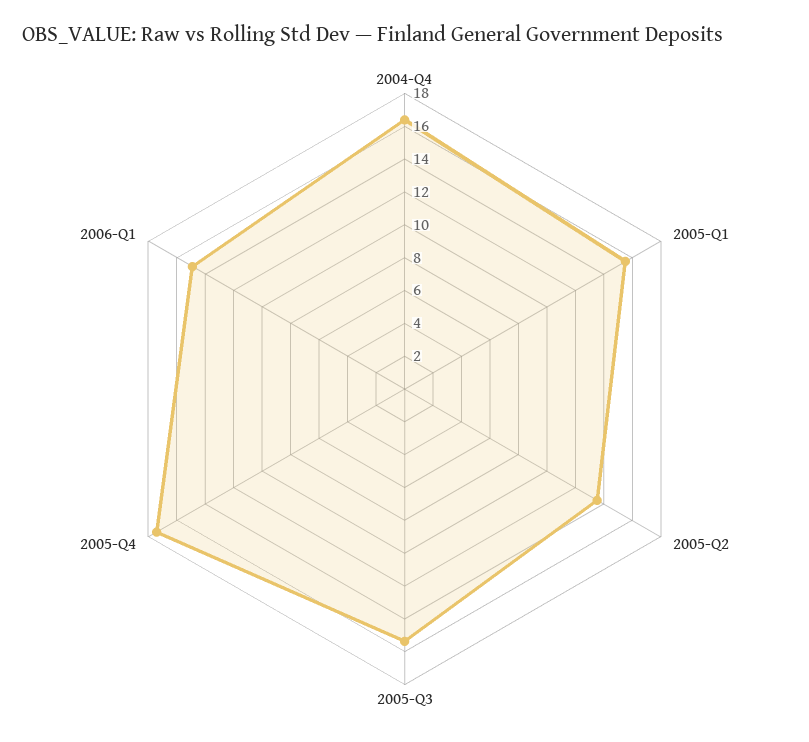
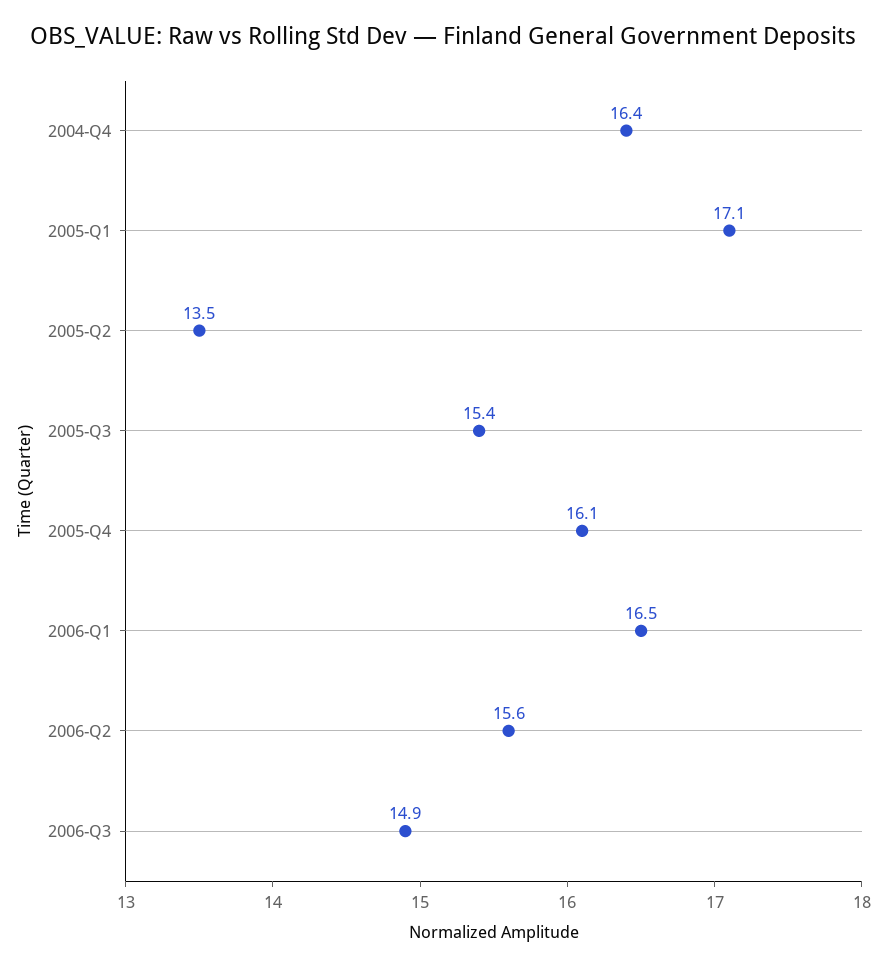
2005-Q1: 15.5 -> 17.1
2005-Q4: 17.5 -> 16.1
2006-Q1: 15 -> 16.5
2006-Q2: none -> 15.6
2006-Q3: none -> 14.9

